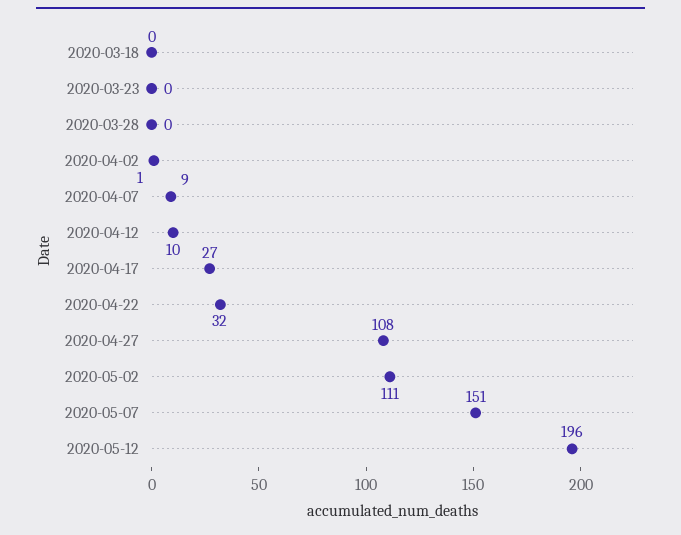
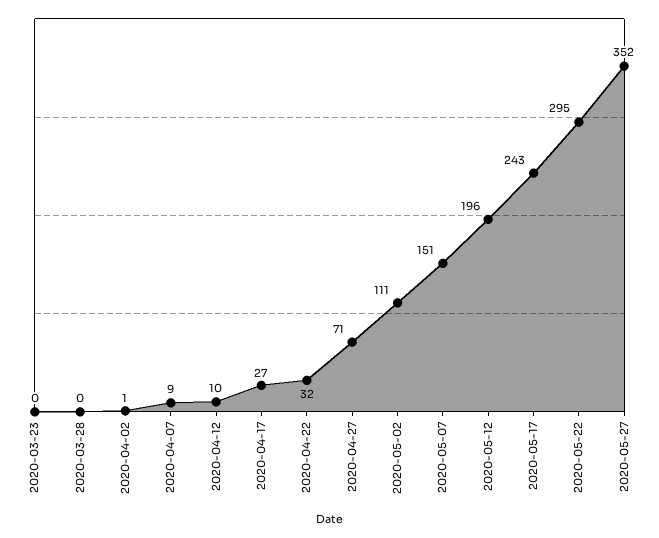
2020-03-18: 0 -> none
2020-04-27: 108 -> 71
2020-05-17: none -> 243
2020-05-22: none -> 295
2020-05-27: none -> 352

